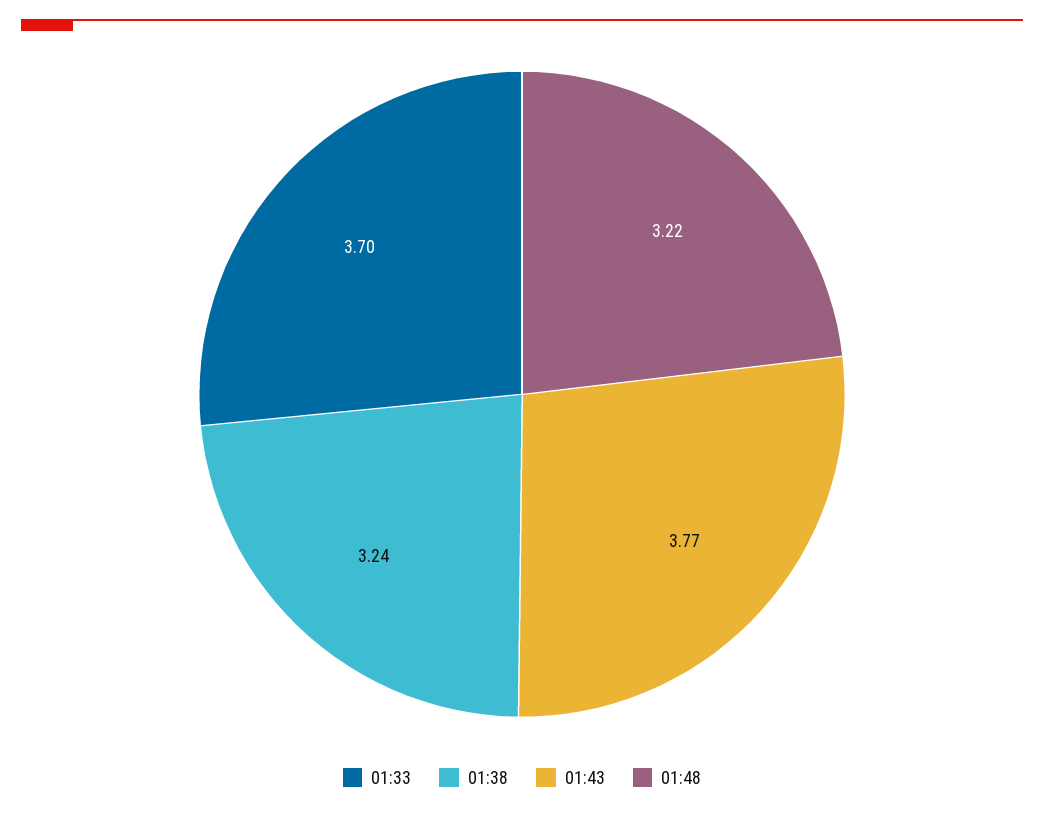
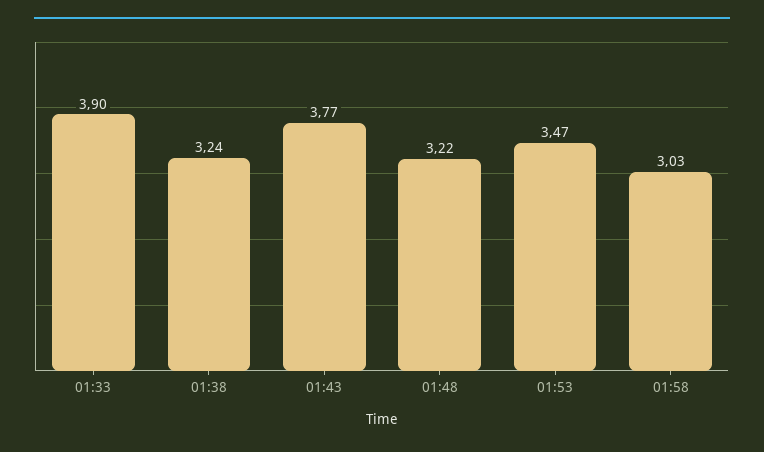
01:33: 3.7 -> 3.9
01:53: none -> 3.47
01:58: none -> 3.03

